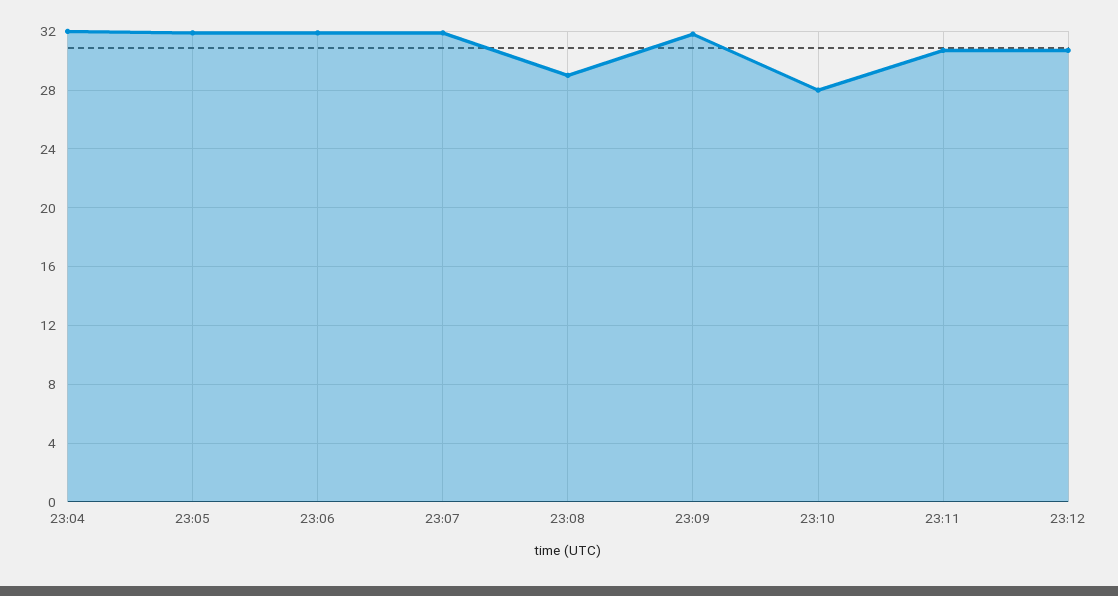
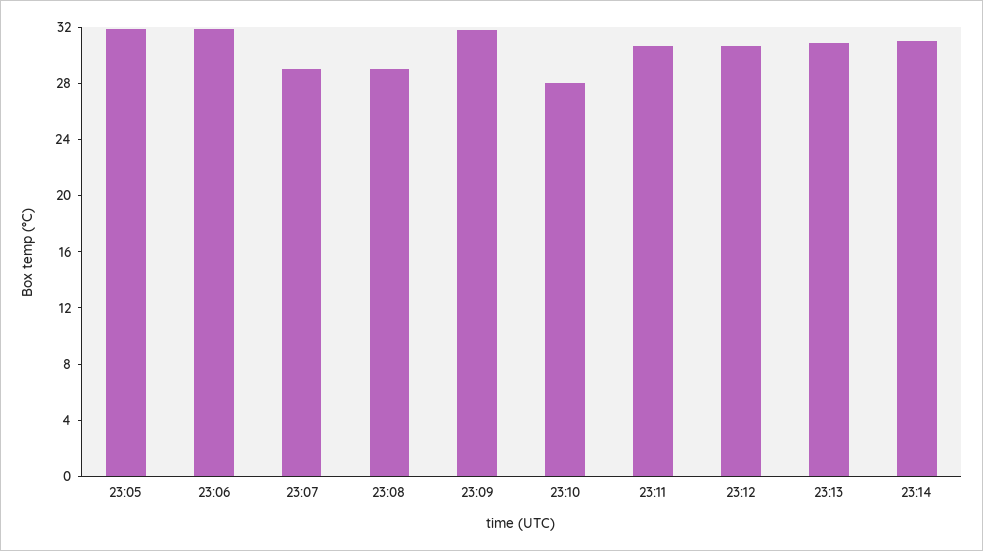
23:04: 32 -> none
23:07: 32 -> 29
23:13: none -> 31
23:14: none -> 31

